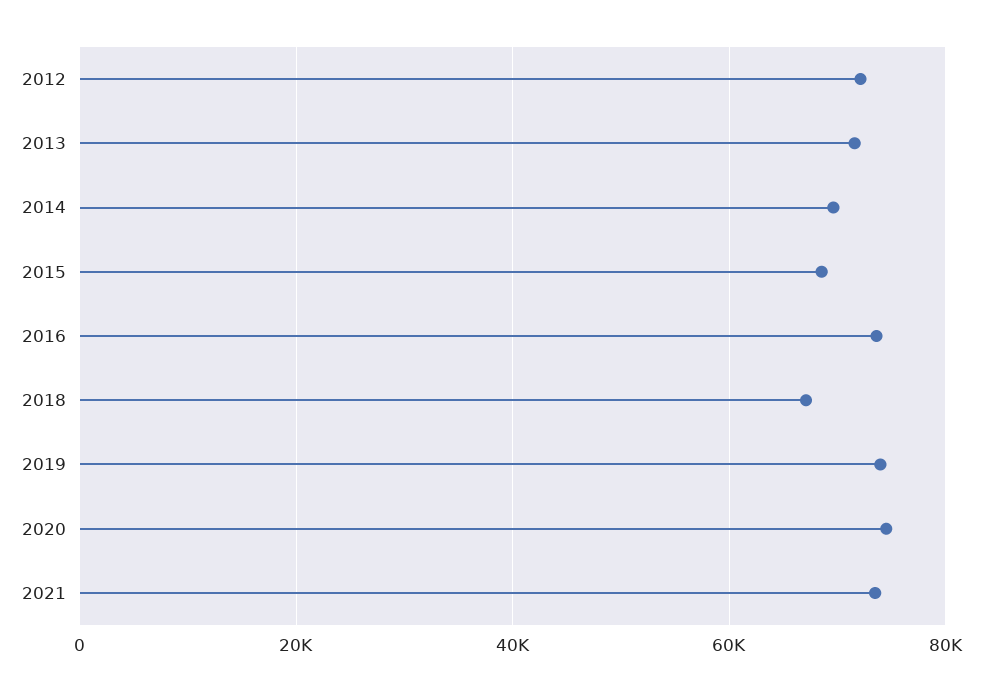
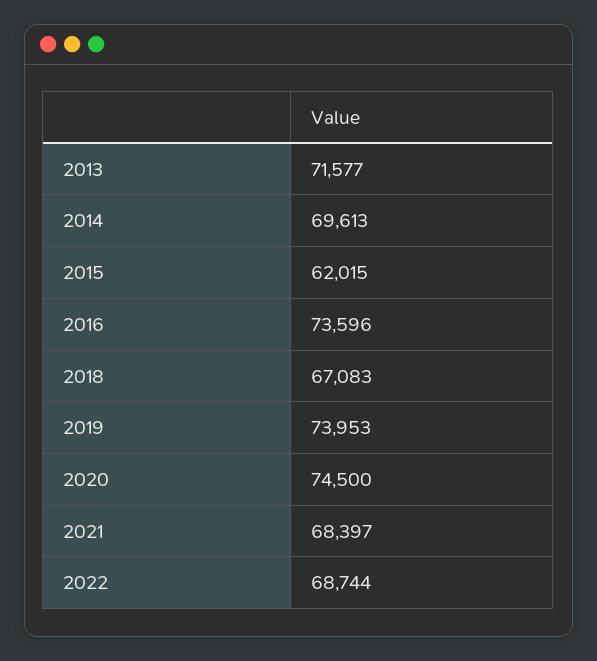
2012: 72000 -> none
2015: 68000 -> 62015
2021: 74000 -> 68397
2022: none -> 68744

